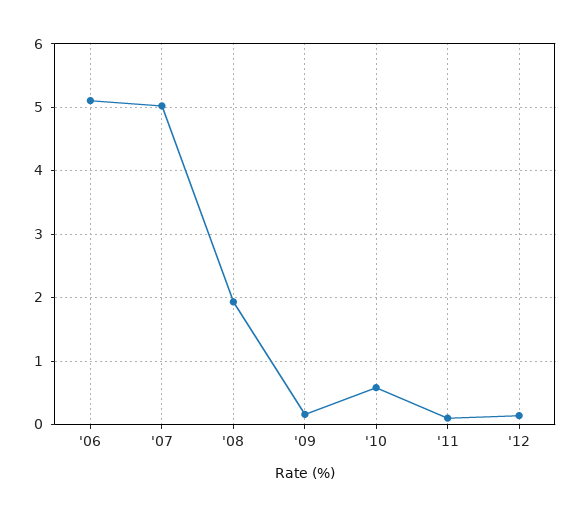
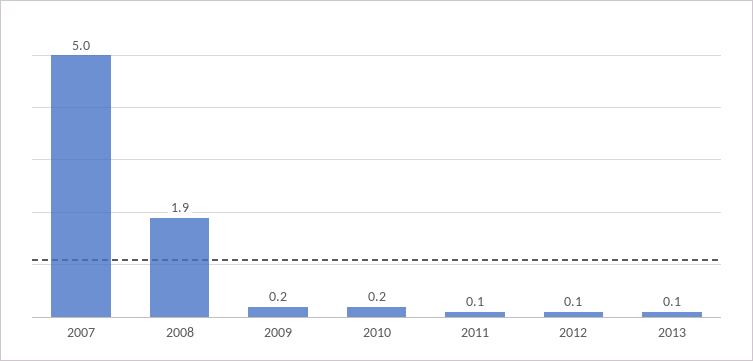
'06: 5.1 -> none
'10: 0.6 -> 0.2
2013: none -> 0.1

